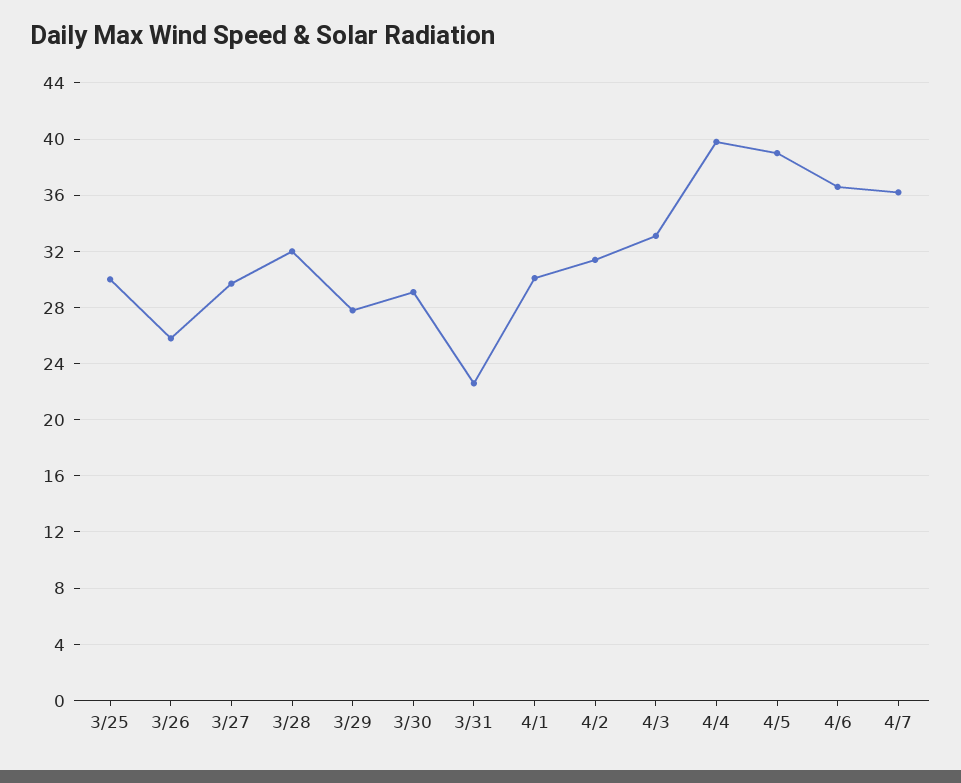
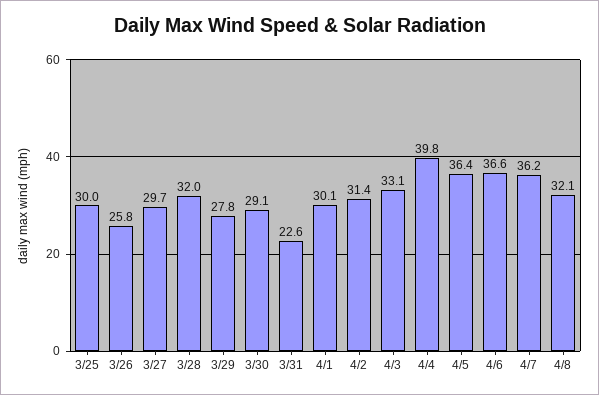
4/5: 39 -> 36.4
4/8: none -> 32.1

